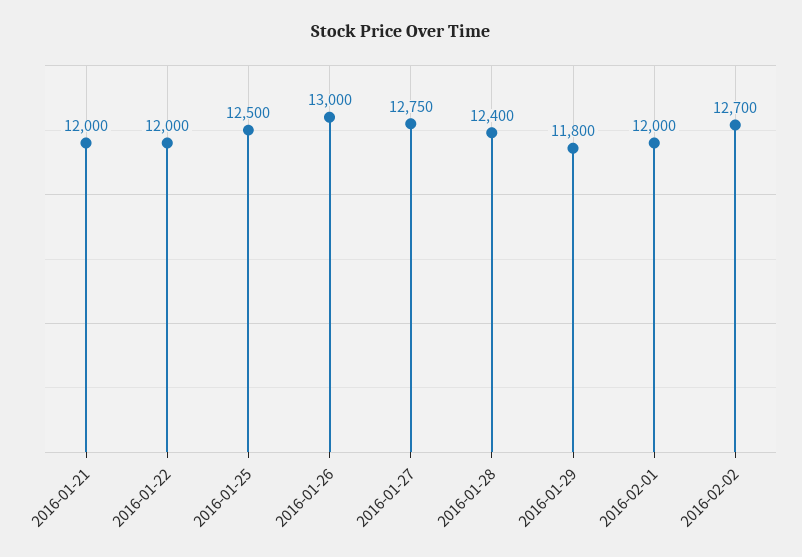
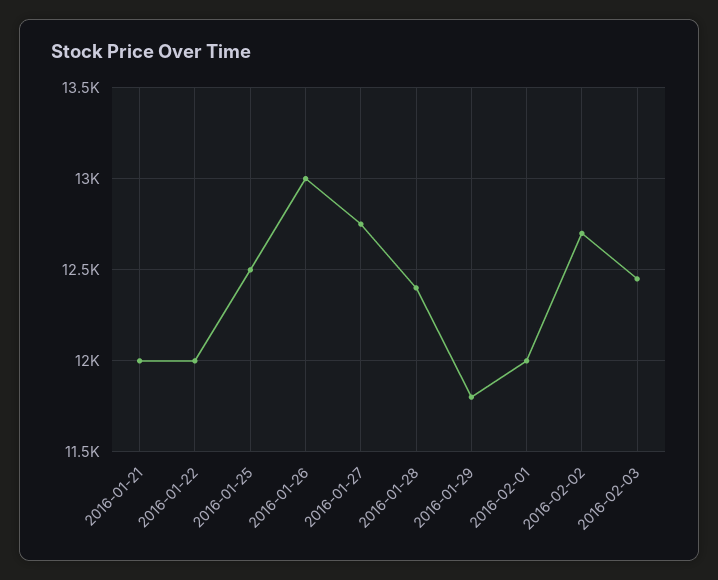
2016-02-03: none -> 12450

